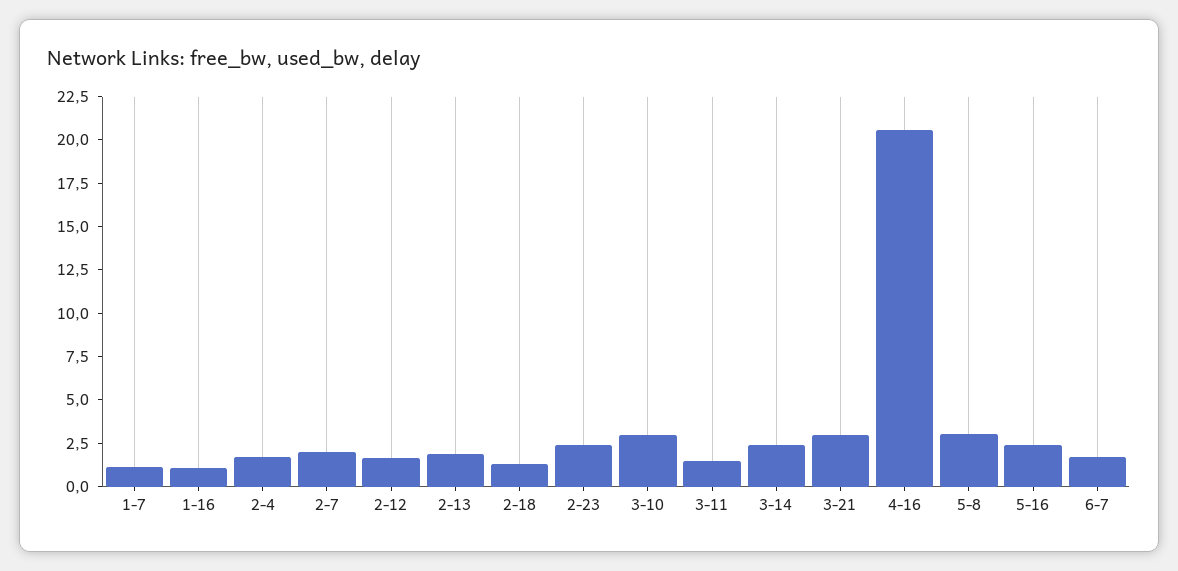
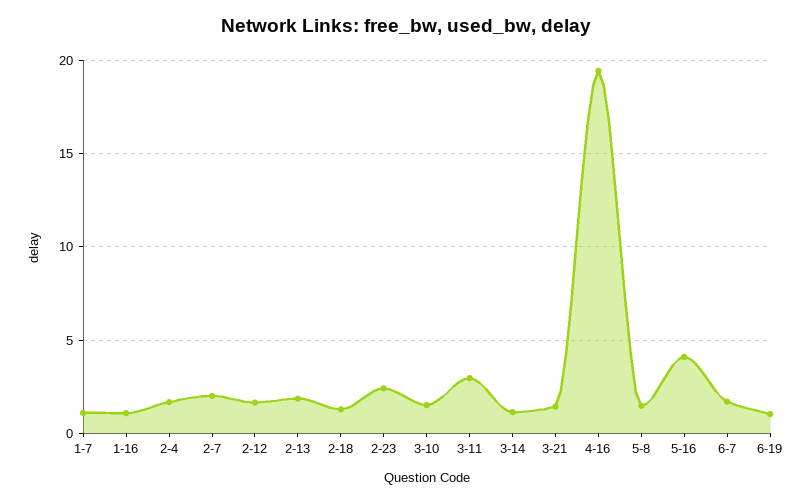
3-10: 3 -> 1.5
3-11: 1.5 -> 3
3-14: 2.5 -> 1
3-21: 3 -> 1.5
4-16: 20.5 -> 19.5
5-8: 3 -> 1.5
5-16: 2.5 -> 4
6-19: none -> 1

